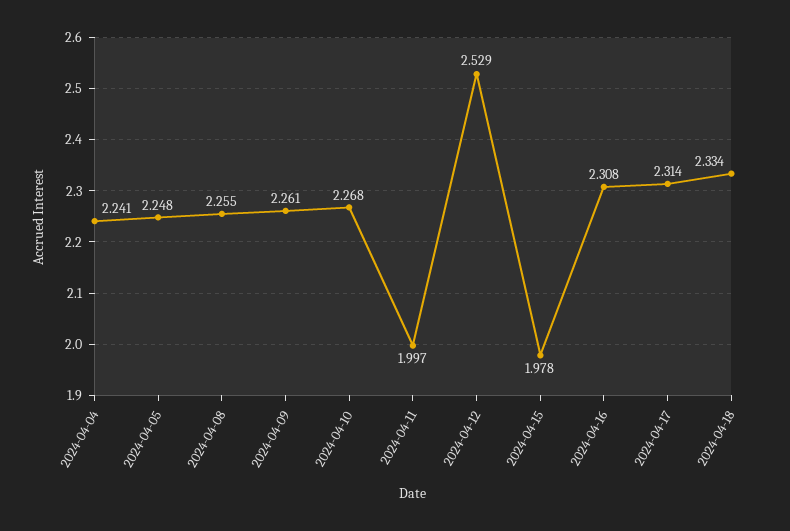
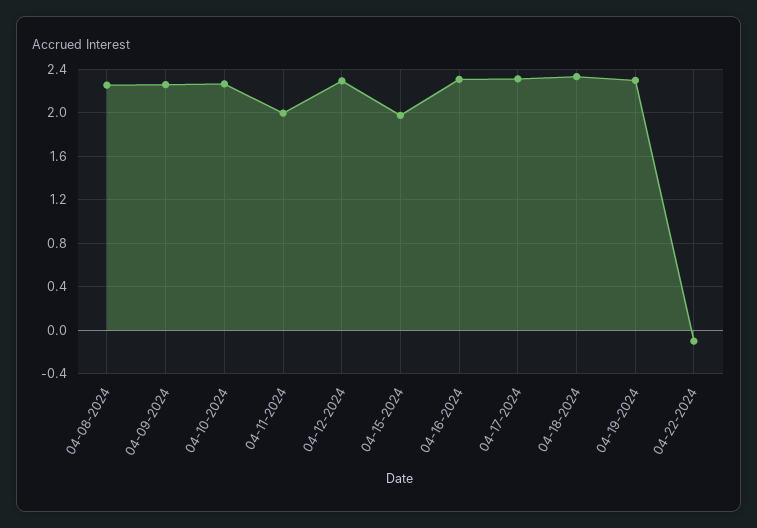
2024-04-04: 2.241 -> none
2024-04-05: 2.248 -> none
2024-04-12: 2.529 -> 2.3
04-19-2024: none -> 2.3
04-22-2024: none -> -0.1

